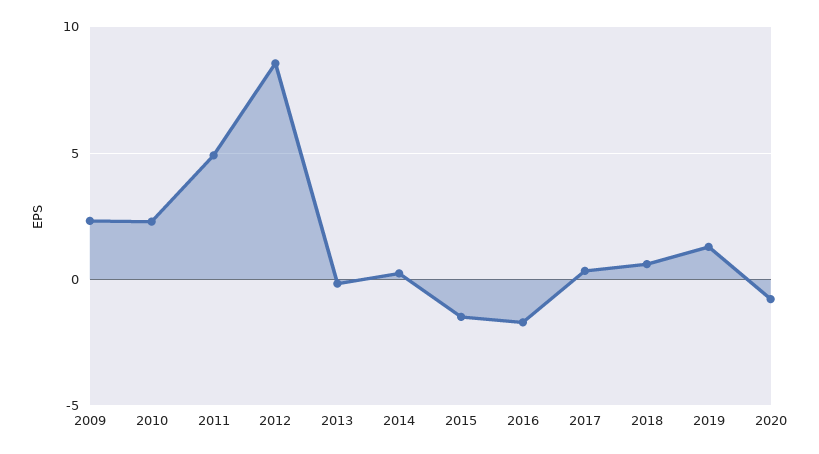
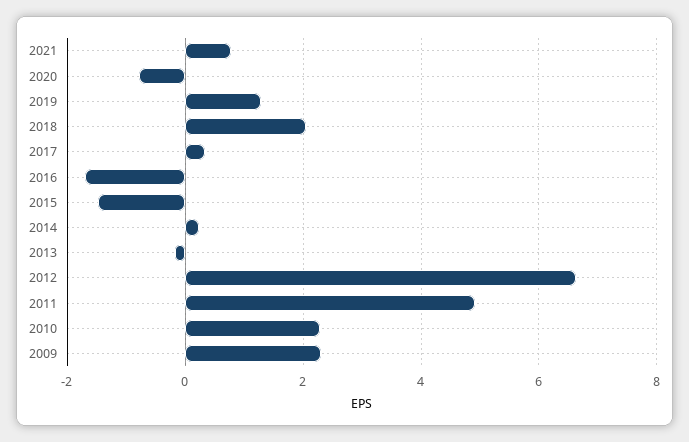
2012: 8.5 -> 6.6
2018: 0.5 -> 2
2021: none -> 0.8

